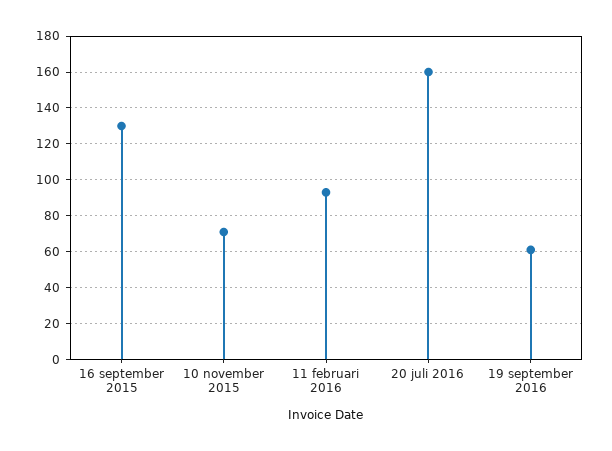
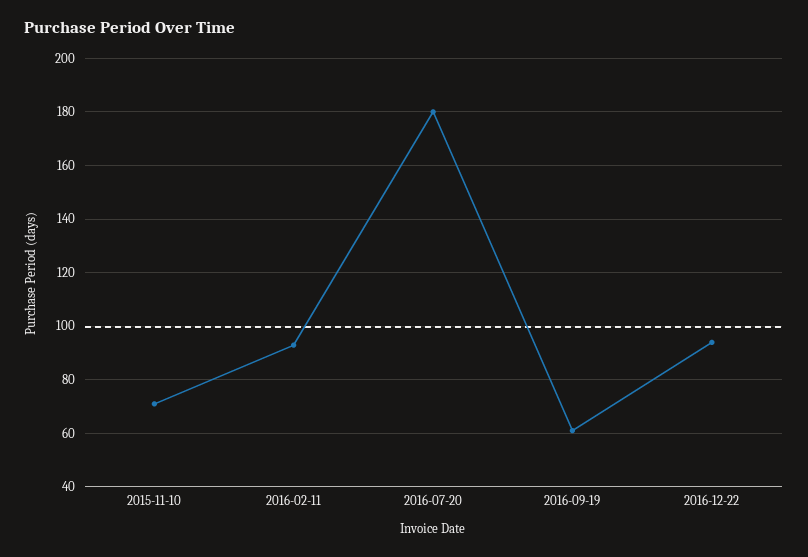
16 september 2015: 130 -> none
20 juli 2016: 160 -> 180
2016-12-22: none -> 95

